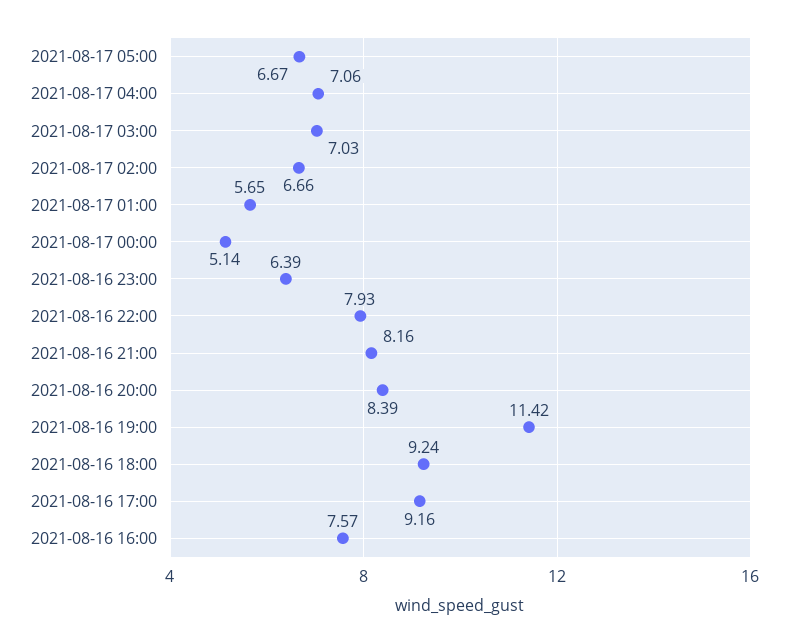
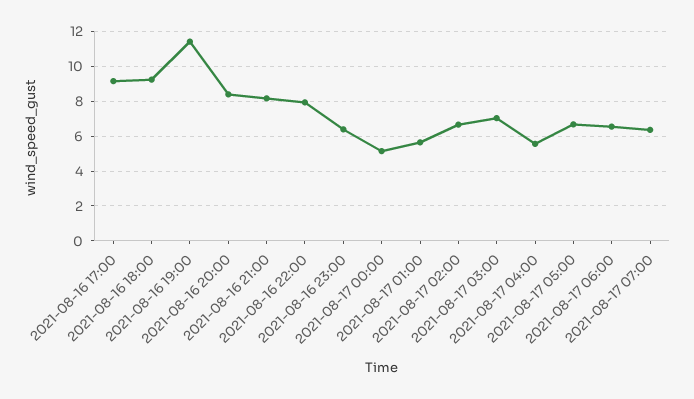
2021-08-17 04:00: 7.06 -> 5.5
2021-08-16 16:00: 7.57 -> none
2021-08-17 06:00: none -> 6.5
2021-08-17 07:00: none -> 6.5

